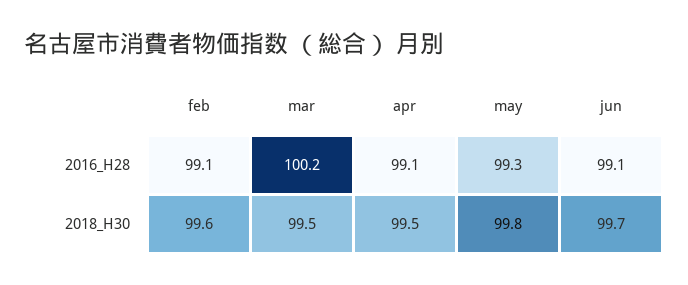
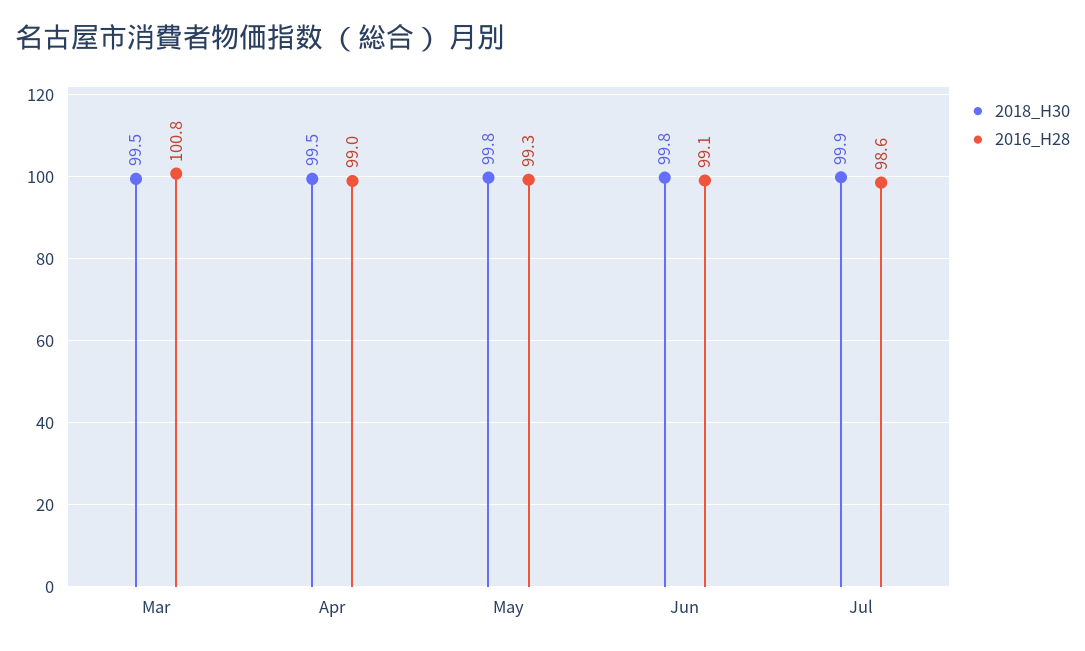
2016_H28, feb: 99.1 -> none
2016_H28, mar: 100.2 -> 100.8
2016_H28, apr: 99.1 -> 99
2018_H30, feb: 99.6 -> none
2018_H30, jun: 99.7 -> 99.8
2018_H30, Jul: none -> 99.9
2016_H28, Jul: none -> 98.6

